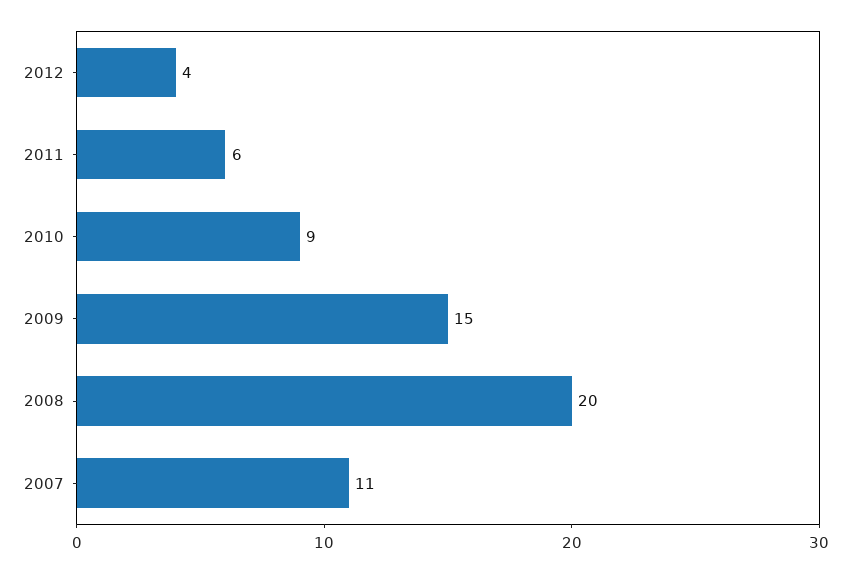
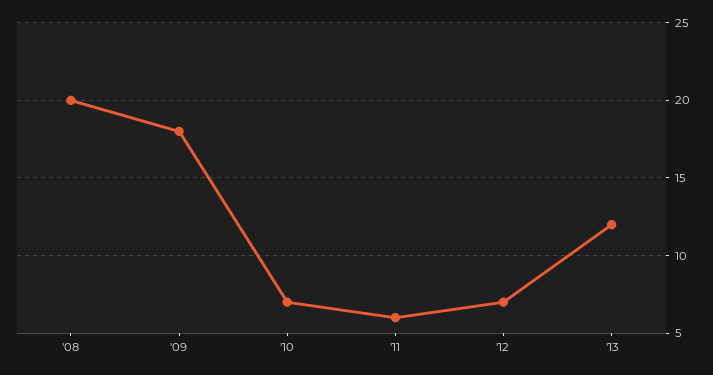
2012: 4 -> 7
2010: 9 -> 7
2009: 15 -> 18
2007: 11 -> none
'13: none -> 12

